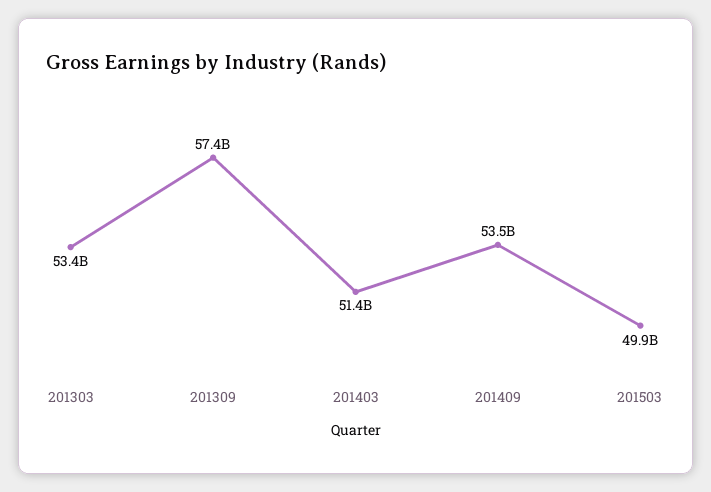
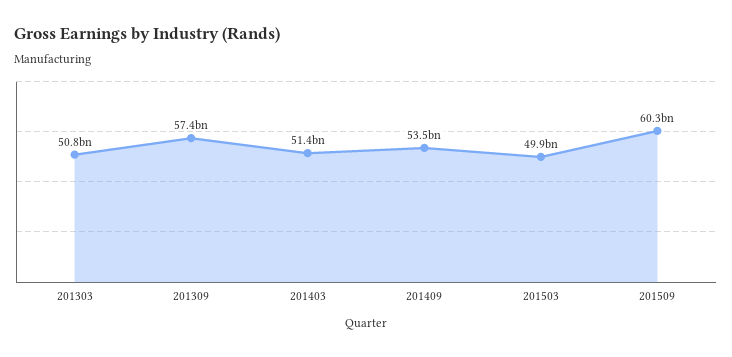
201303: 53400000000 -> 50800000000
201509: none -> 60300000000

